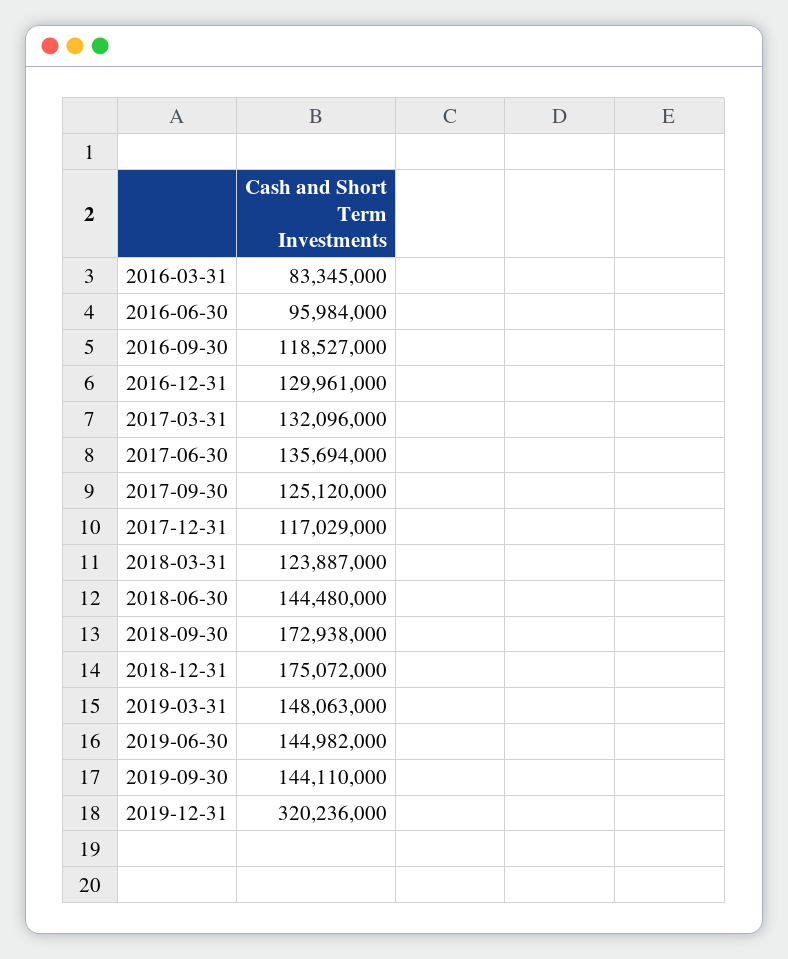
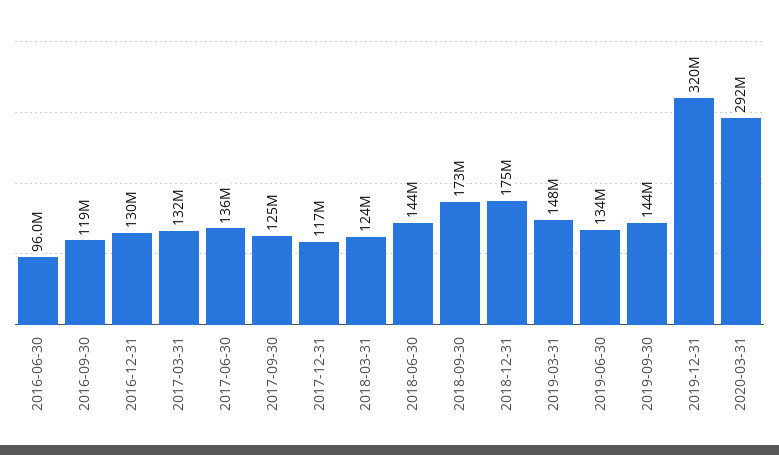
2016-03-31: 83345000 -> none
2019-06-30: 144982000 -> 134000000
2020-03-31: none -> 292000000

